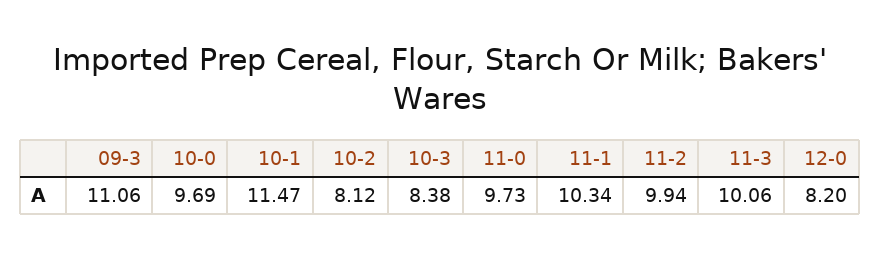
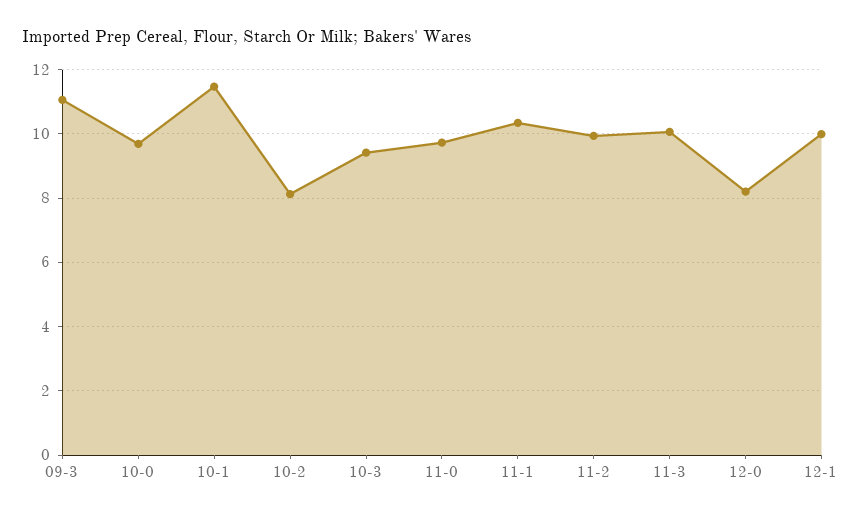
10-3: 8.38 -> 9.4
12-1: none -> 10

